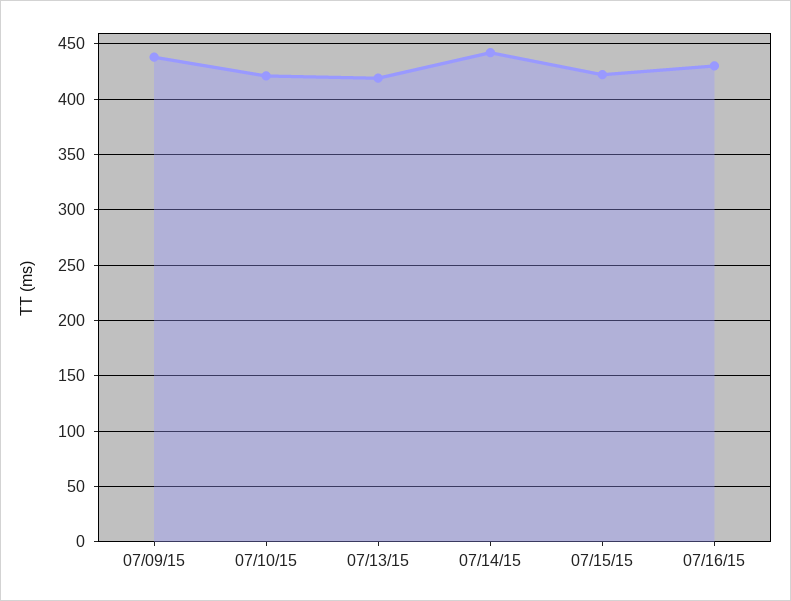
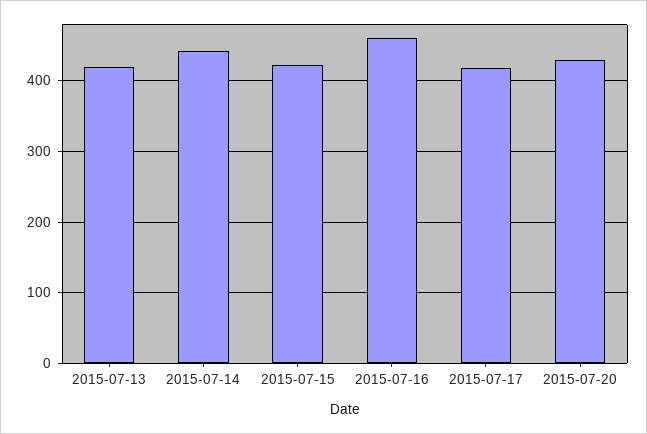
07/09/15: 440 -> none
07/10/15: 420 -> none
07/16/15: 430 -> 460
2015-07-17: none -> 420
2015-07-20: none -> 430

